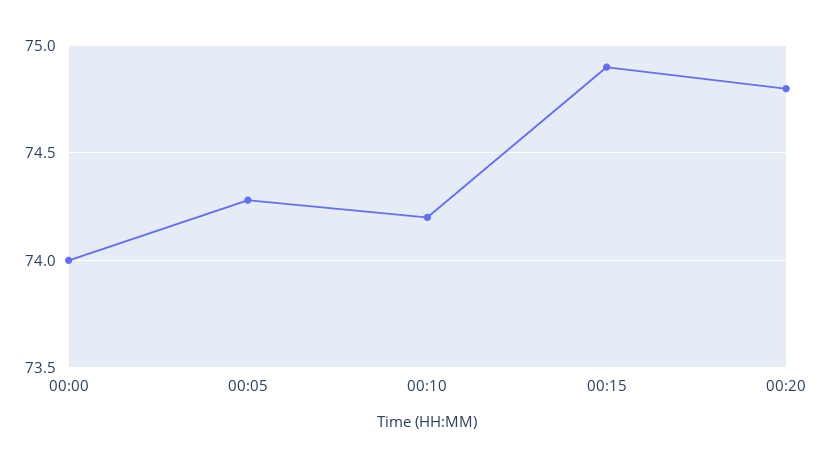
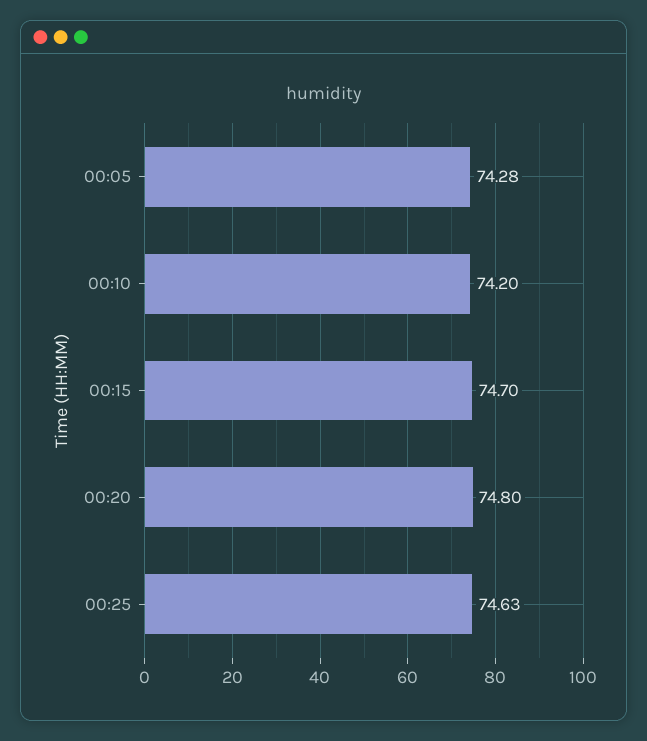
00:00: 74 -> none
00:15: 74.9 -> 74.7
00:25: none -> 74.63

